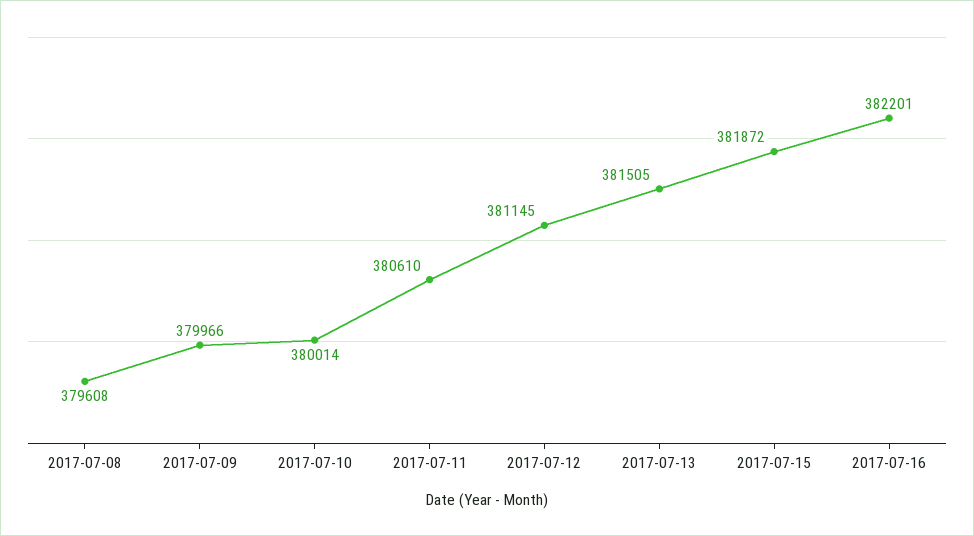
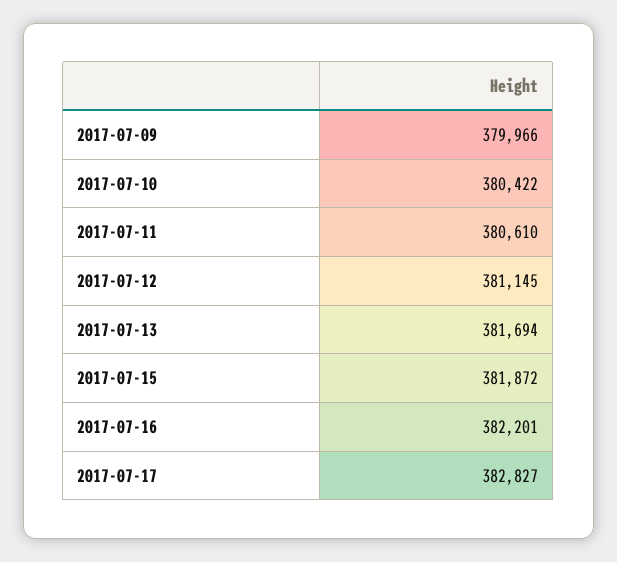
2017-07-08: 379608 -> none
2017-07-10: 380014 -> 380422
2017-07-13: 381505 -> 381694
2017-07-17: none -> 382827

